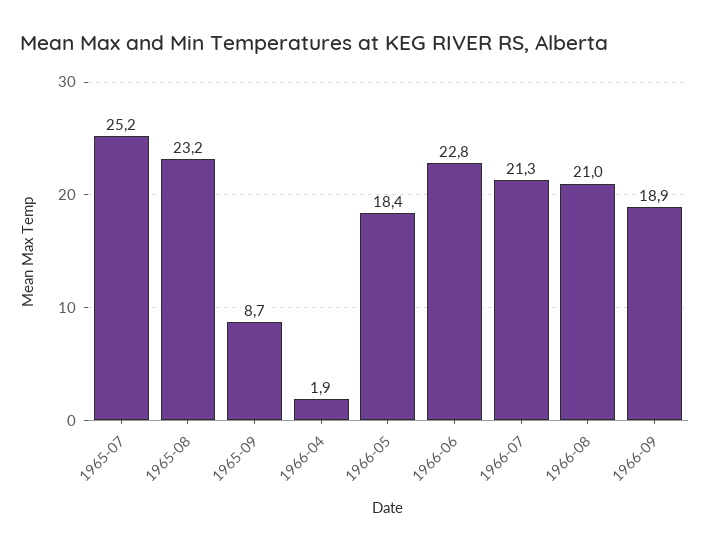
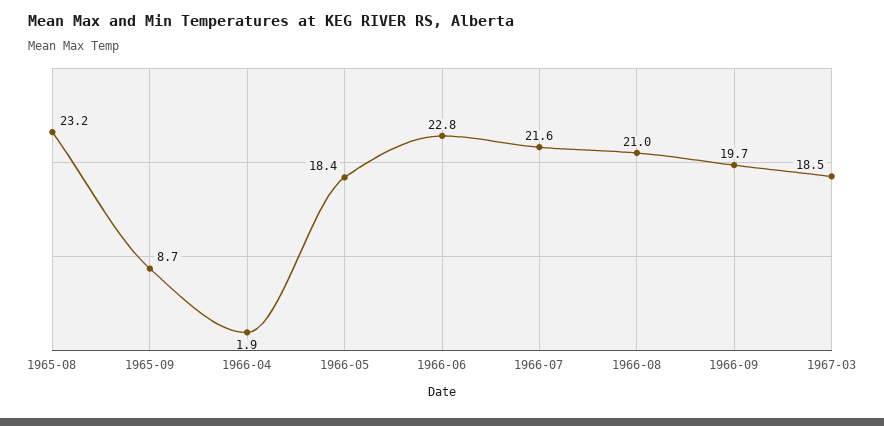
1965-07: 25.2 -> none
1966-07: 21.3 -> 21.6
1966-09: 18.9 -> 19.7
1967-03: none -> 18.5

